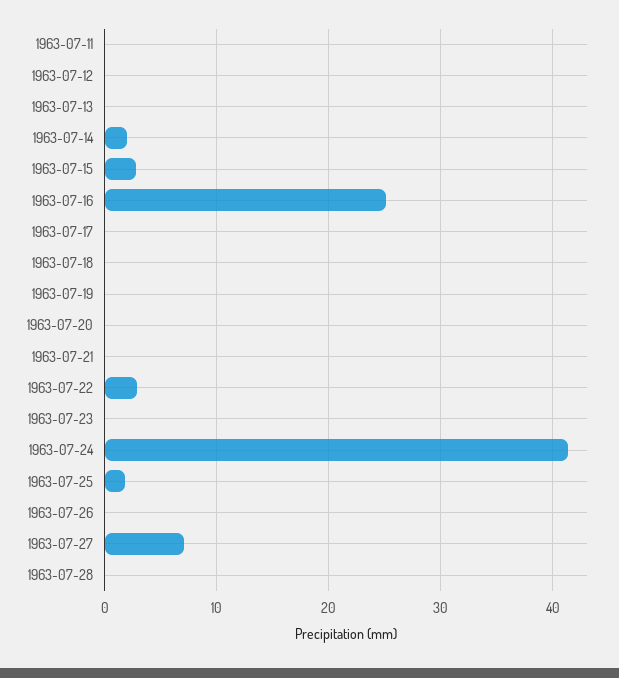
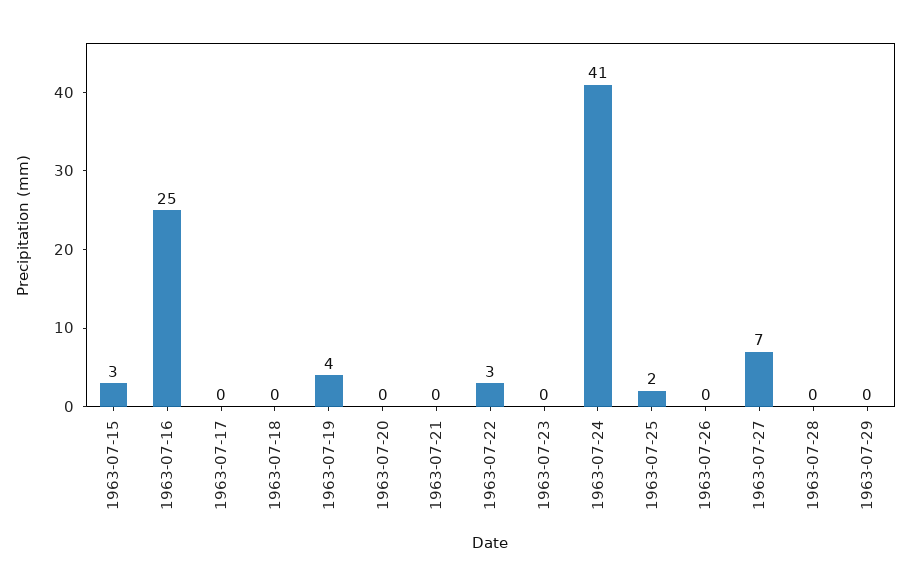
1963-07-11: 0 -> none
1963-07-12: 0 -> none
1963-07-13: 0 -> none
1963-07-14: 2 -> none
1963-07-19: 0 -> 4
1963-07-29: none -> 0

